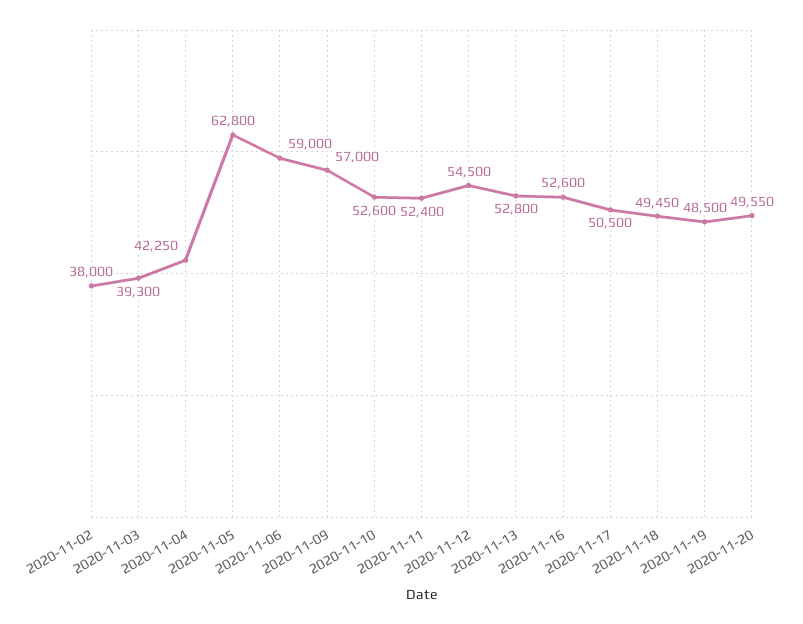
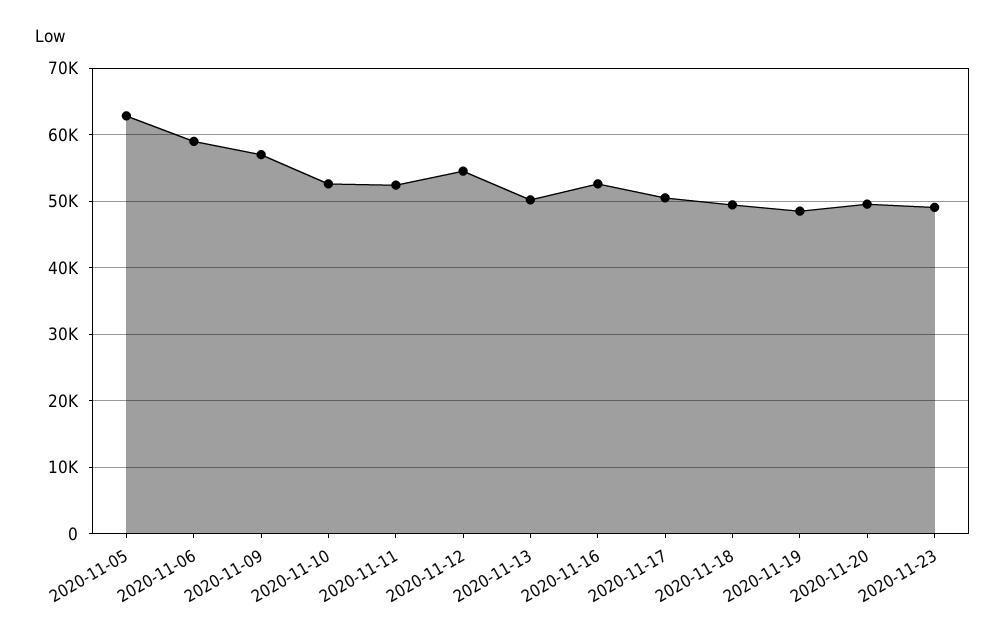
2020-11-02: 38000 -> none
2020-11-03: 39300 -> none
2020-11-04: 42250 -> none
2020-11-13: 52800 -> 50000
2020-11-23: none -> 49000

